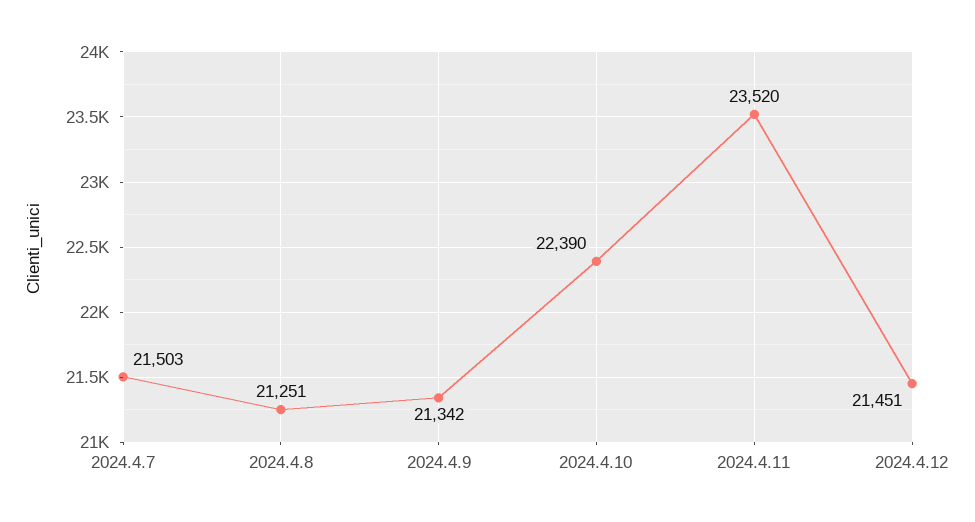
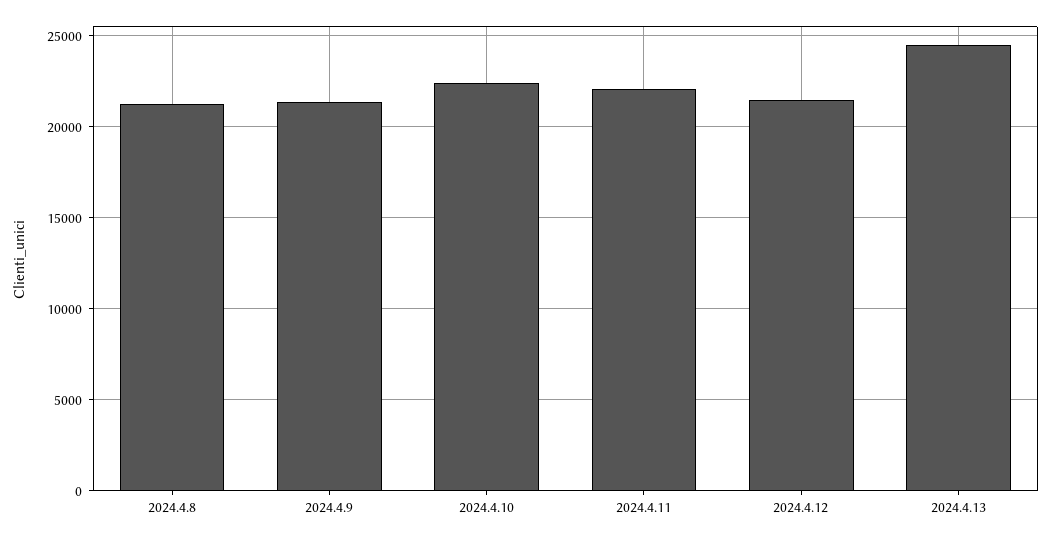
2024.4.7: 21503 -> none
2024.4.11: 23520 -> 22000
2024.4.13: none -> 24500

